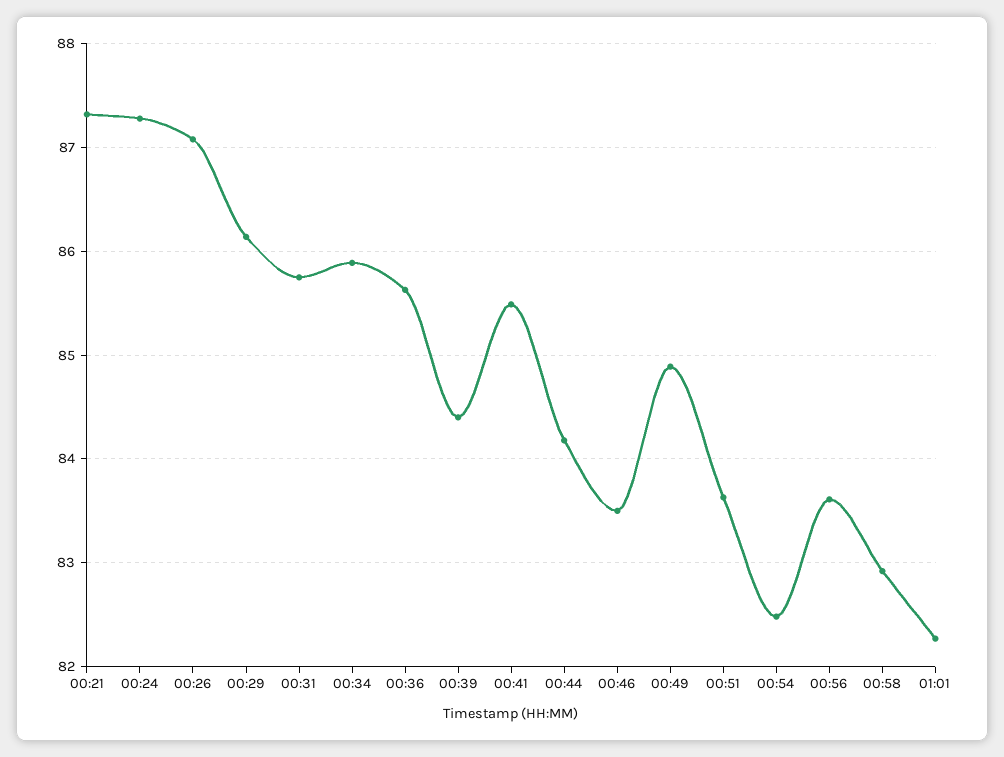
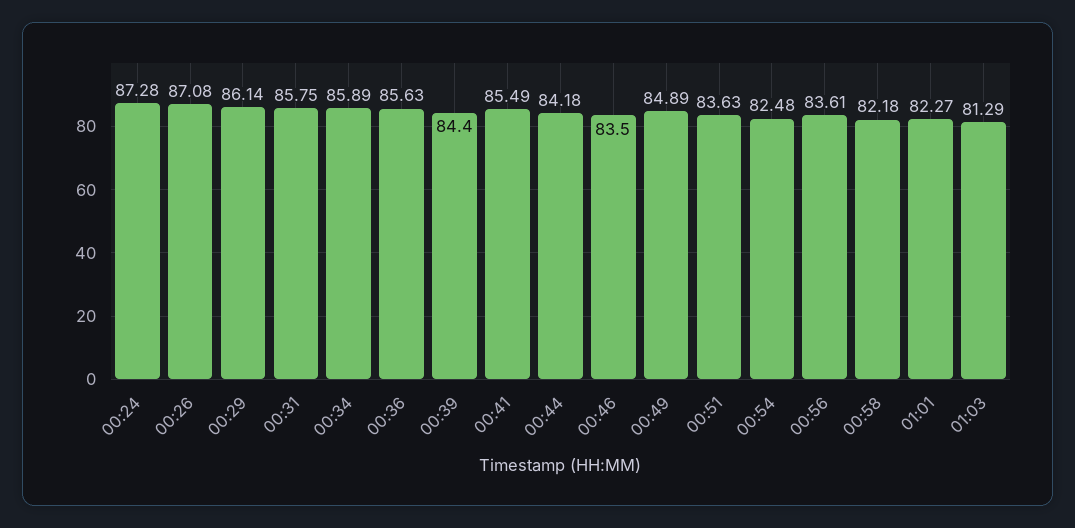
00:21: 87.3 -> none
00:58: 82.9 -> 82.18
01:03: none -> 81.29

